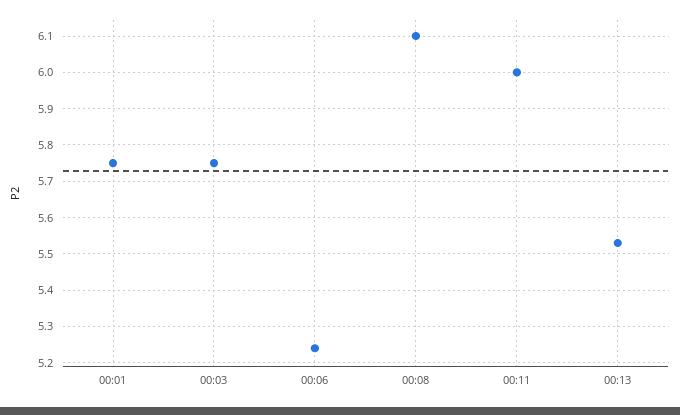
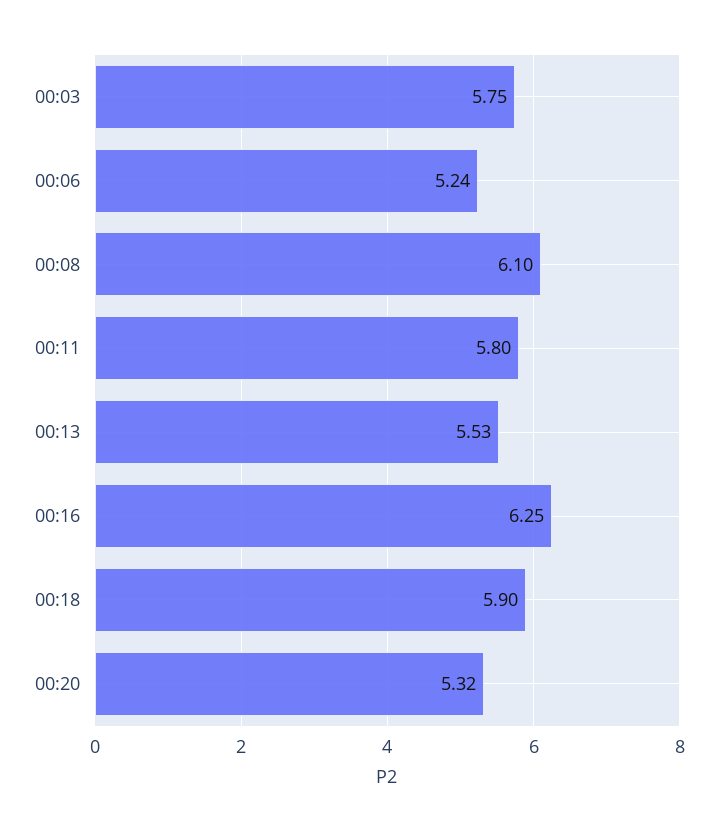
00:01: 5.75 -> none
00:11: 6 -> 5.8
00:16: none -> 6.25
00:18: none -> 5.9
00:20: none -> 5.32

